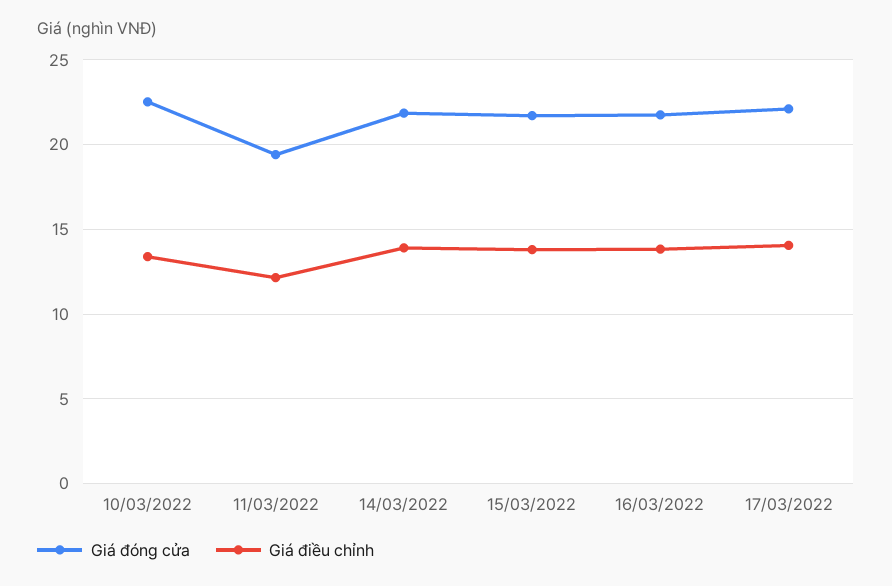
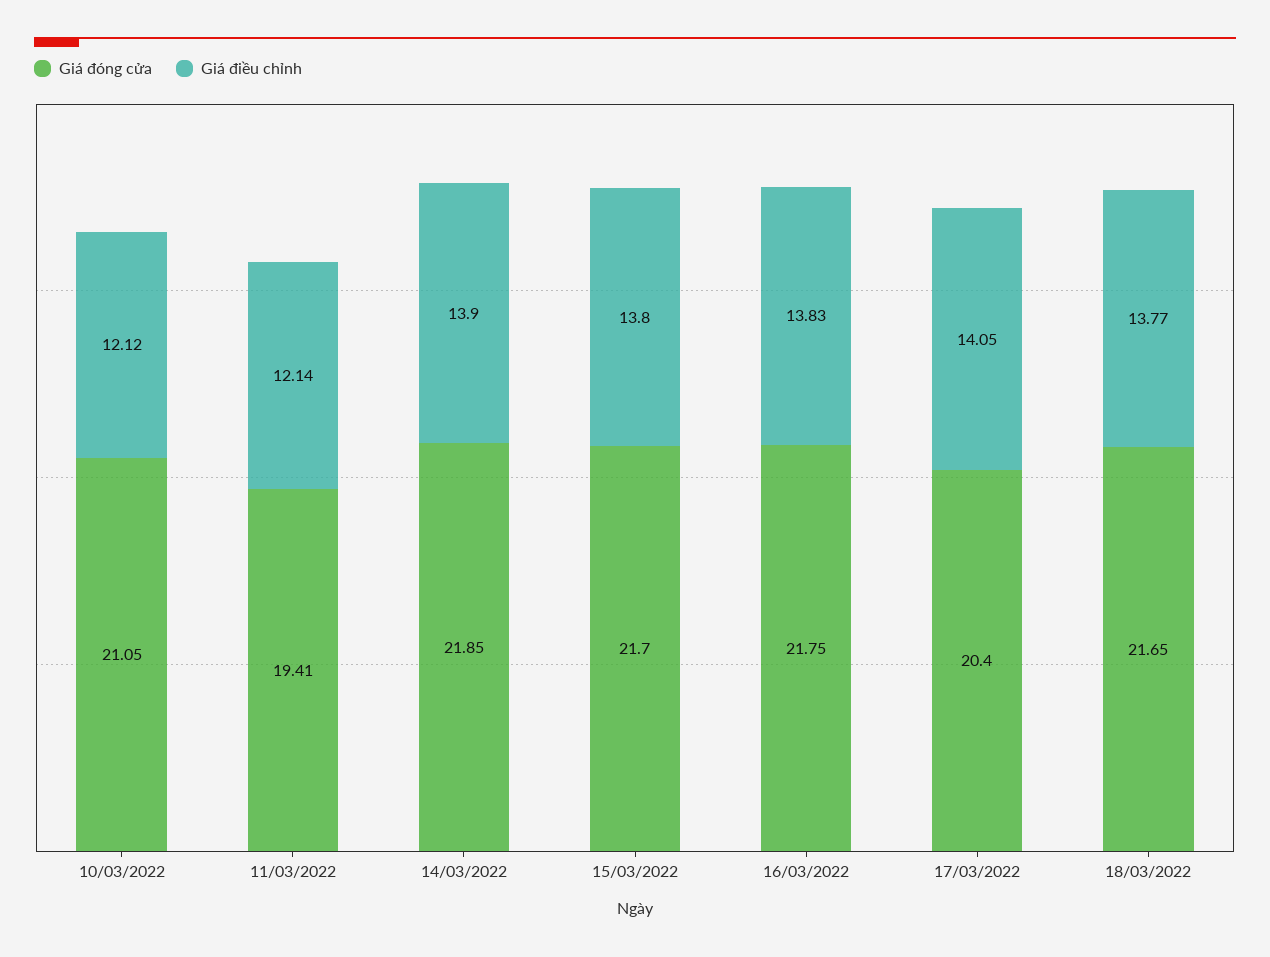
Giá đóng cửa, 10/03/2022: 22.5 -> 21.05
Giá điều chỉnh, 10/03/2022: 13.5 -> 12.12
Giá đóng cửa, 17/03/2022: 22 -> 20.4
Giá đóng cửa, 18/03/2022: none -> 21.65
Giá điều chỉnh, 18/03/2022: none -> 13.77

